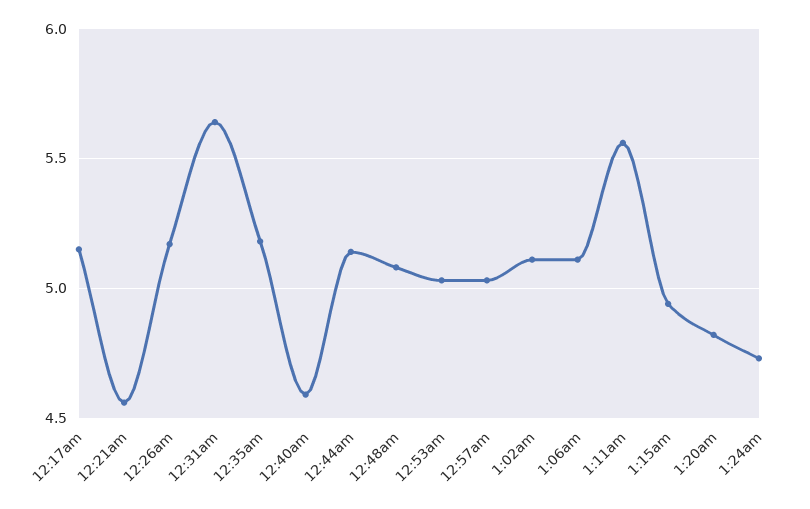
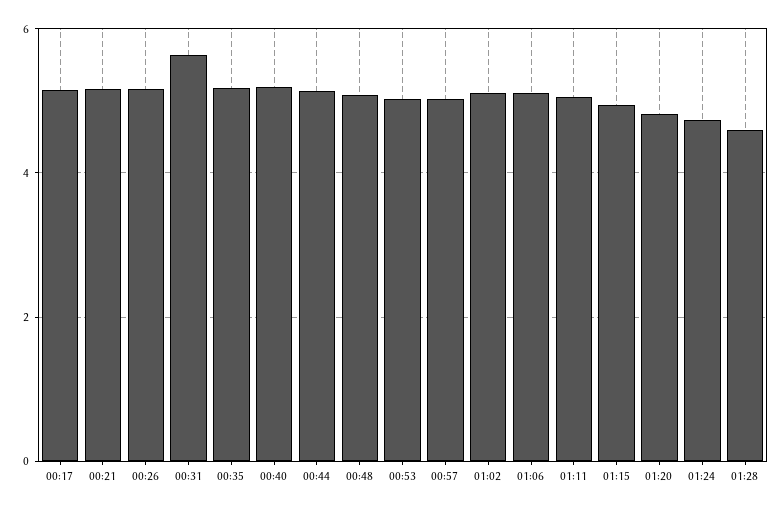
12:21am: 4.55 -> 5.2
12:40am: 4.6 -> 5.2
1:11am: 5.55 -> 5
01:28: none -> 4.6

